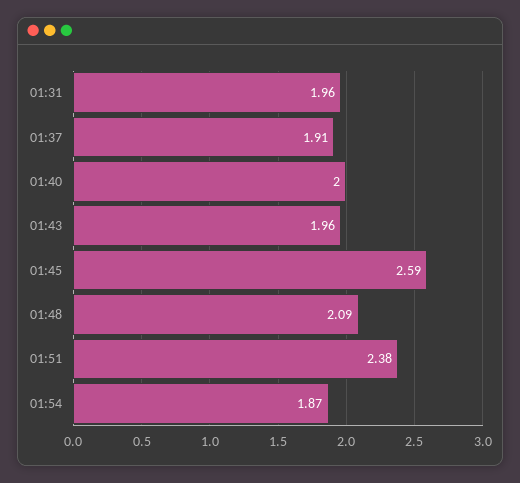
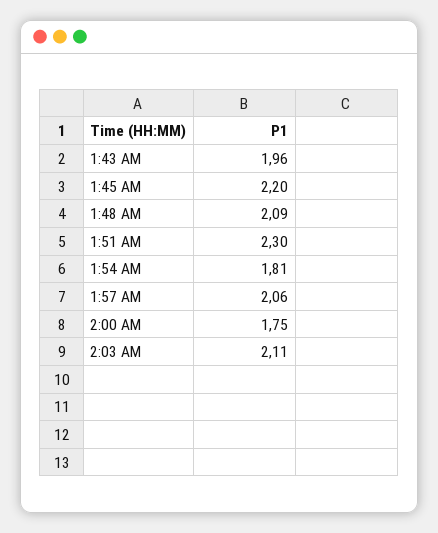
01:31: 1.96 -> none
01:37: 1.91 -> none
01:40: 2 -> none
01:45: 2.59 -> 2.2
01:51: 2.38 -> 2.3
01:54: 1.87 -> 1.81
1:57 AM: none -> 2.06
2:00 AM: none -> 1.75
2:03 AM: none -> 2.11

